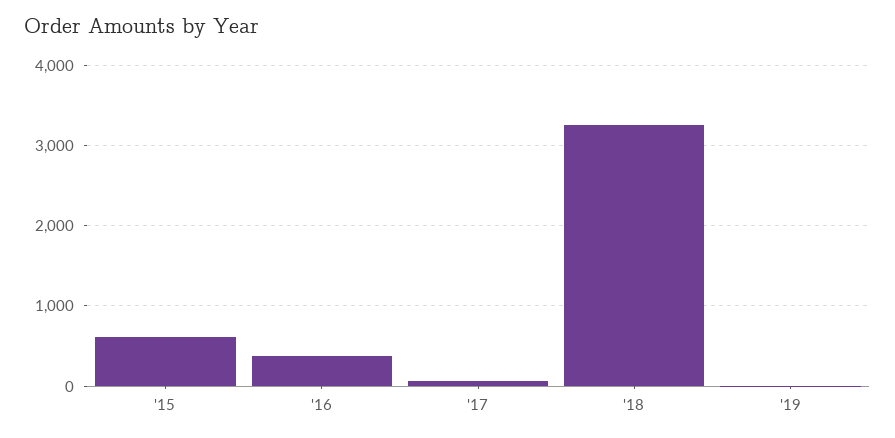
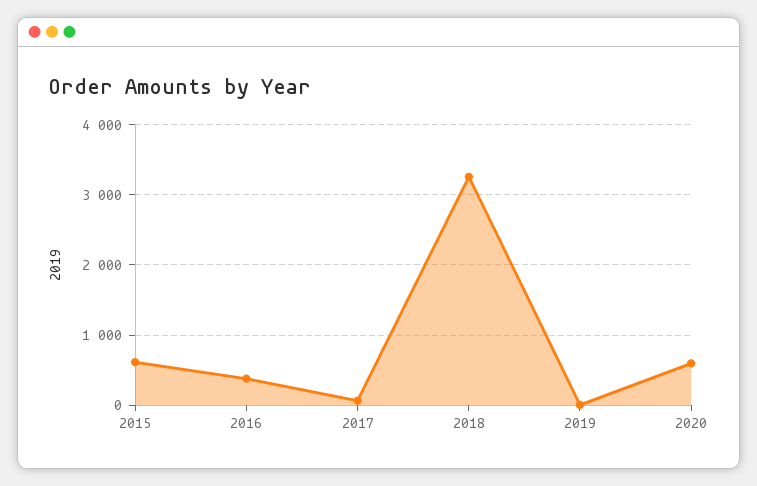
2020: none -> 600

